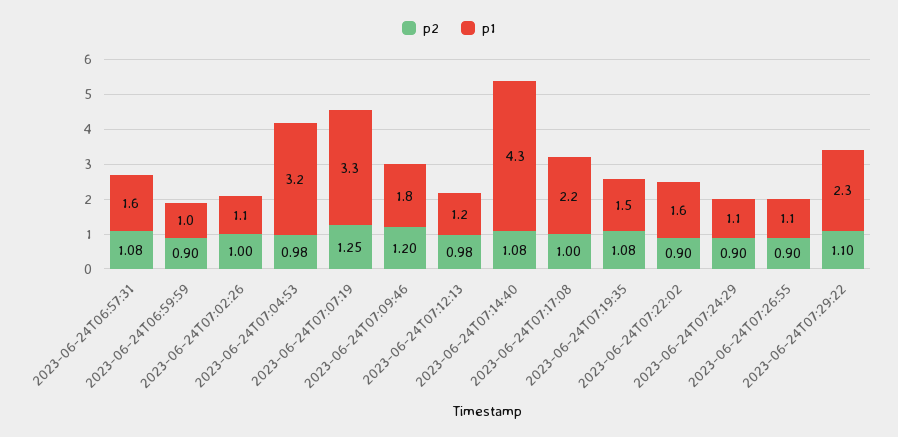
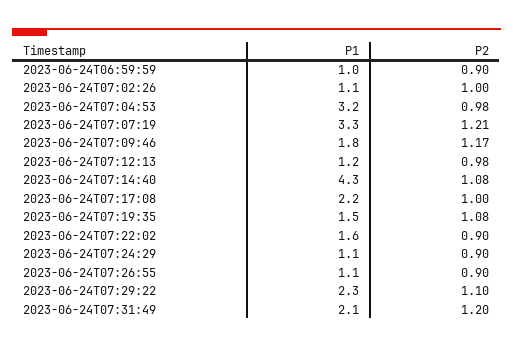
p2, 2023-06-24T06:57:31: 1.08 -> none
p1, 2023-06-24T06:57:31: 1.6 -> none
p2, 2023-06-24T07:07:19: 1.25 -> 1.21
p2, 2023-06-24T07:09:46: 1.2 -> 1.17
p1, 2023-06-24T07:31:49: none -> 2.1
p2, 2023-06-24T07:31:49: none -> 1.2

